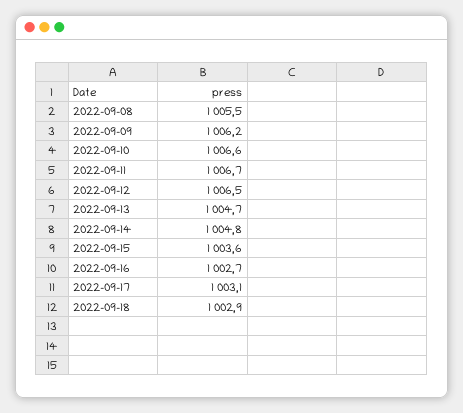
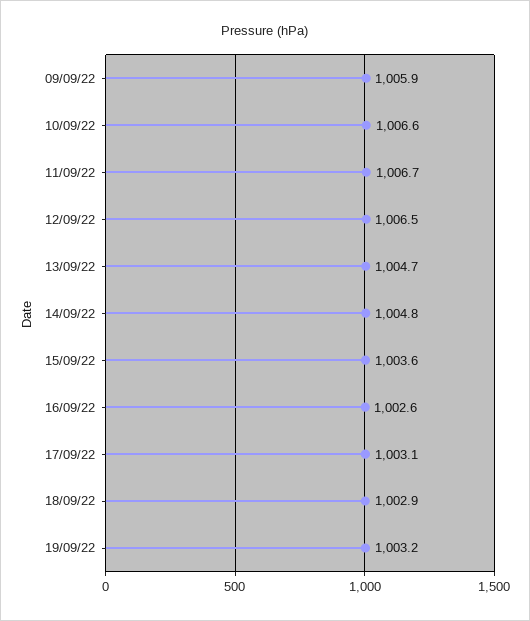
2022-09-08: 1005.5 -> none
2022-09-09: 1006.2 -> 1005.9
2022-09-16: 1002.7 -> 1002.6
19/09/22: none -> 1003.2

